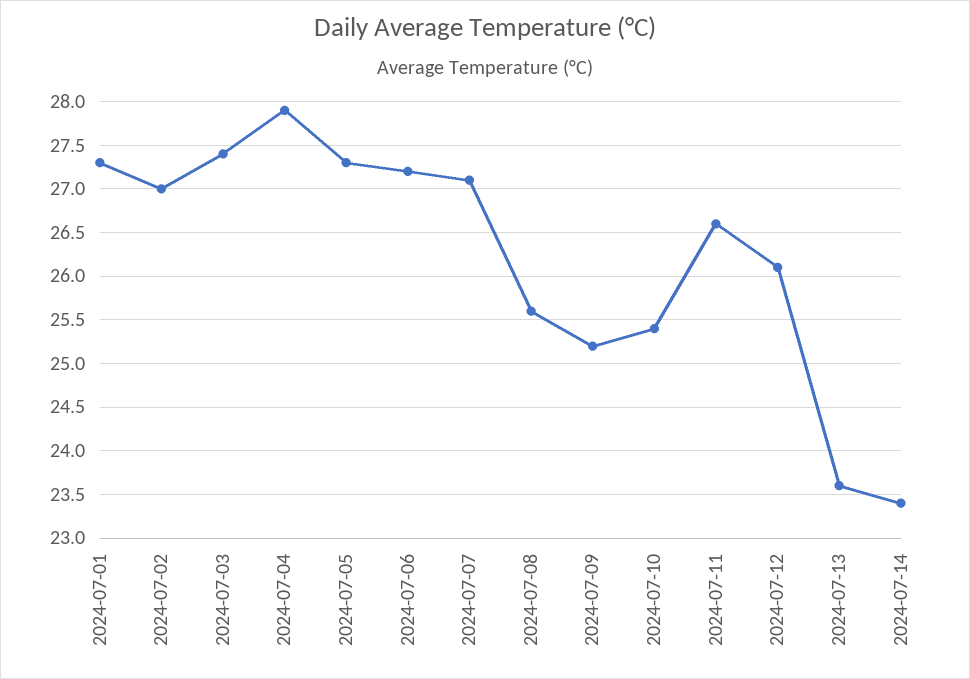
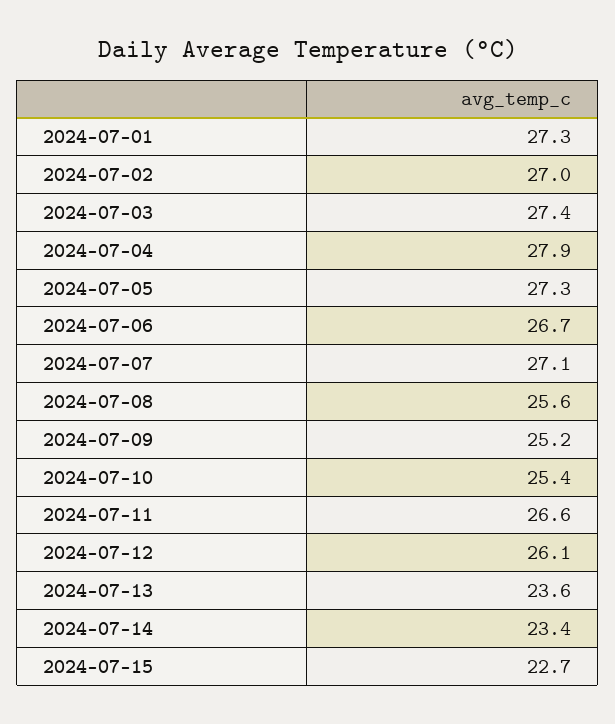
2024-07-06: 27.2 -> 26.7
2024-07-15: none -> 22.7

